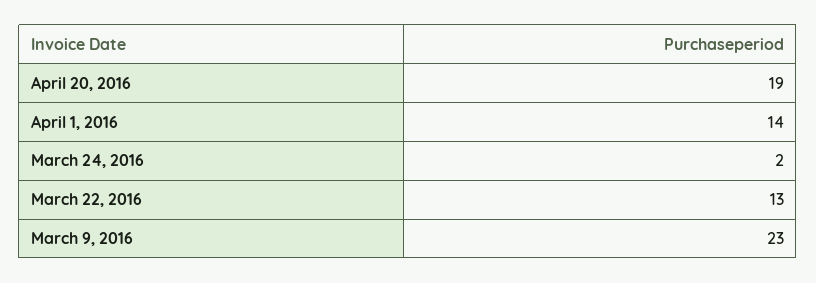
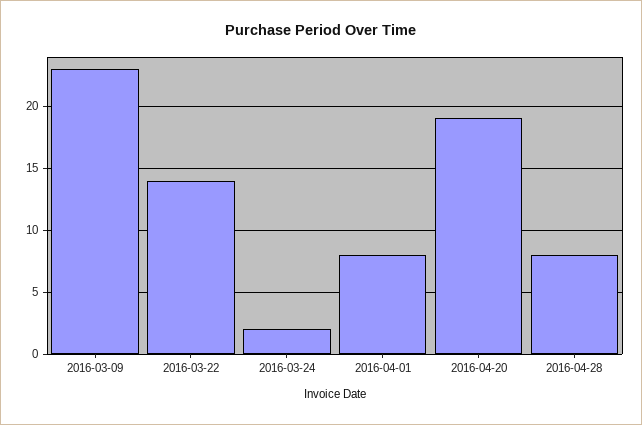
April 1, 2016: 14 -> 8
March 22, 2016: 13 -> 14
2016-04-28: none -> 8

